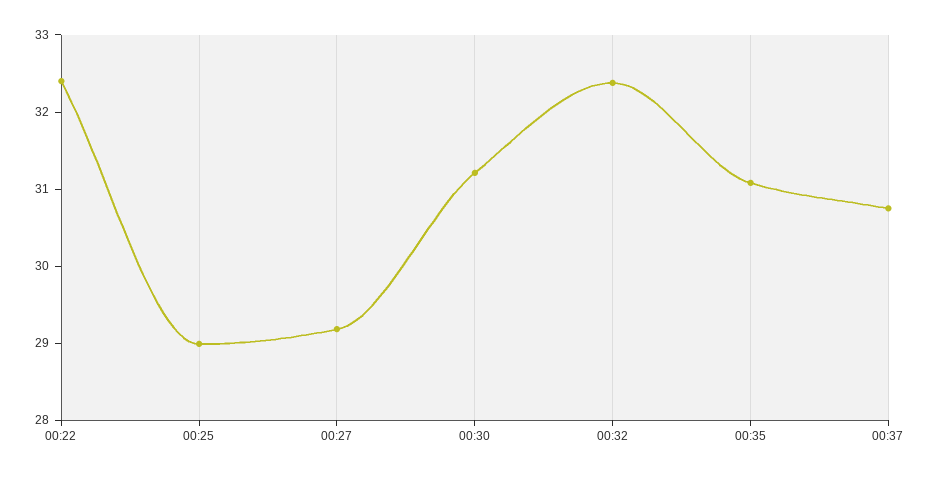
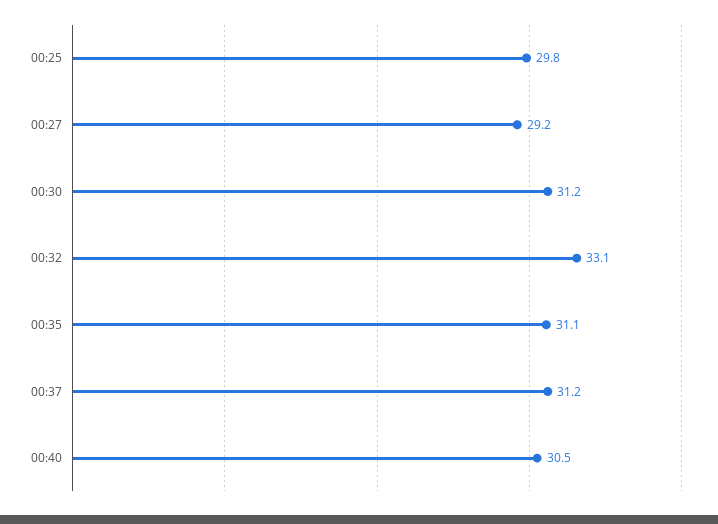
00:22: 32.4 -> none
00:25: 29 -> 29.8
00:32: 32.4 -> 33.1
00:37: 30.8 -> 31.2
00:40: none -> 30.5

